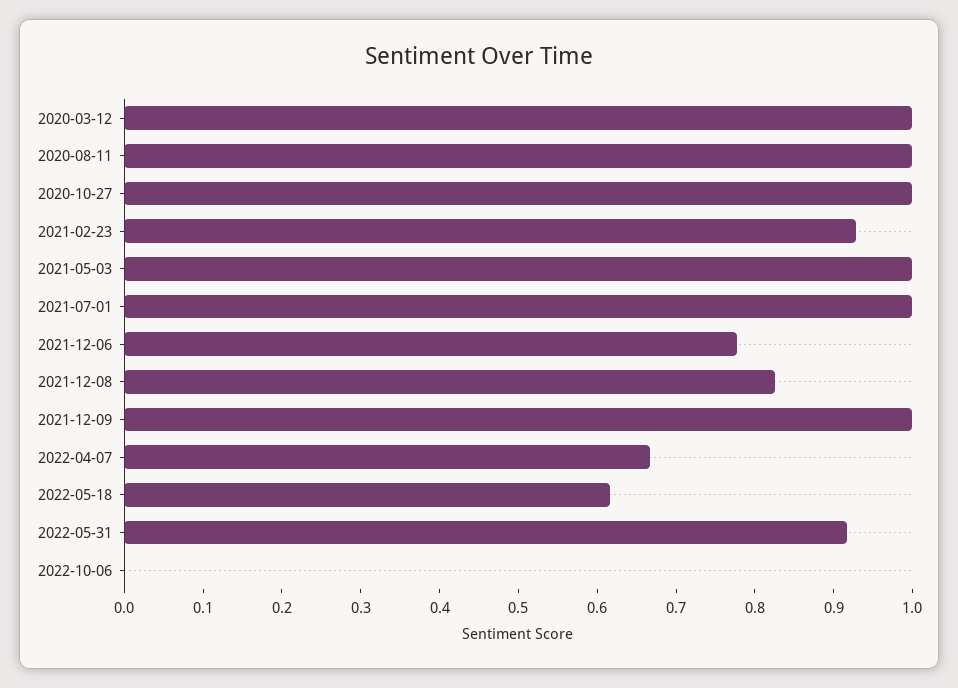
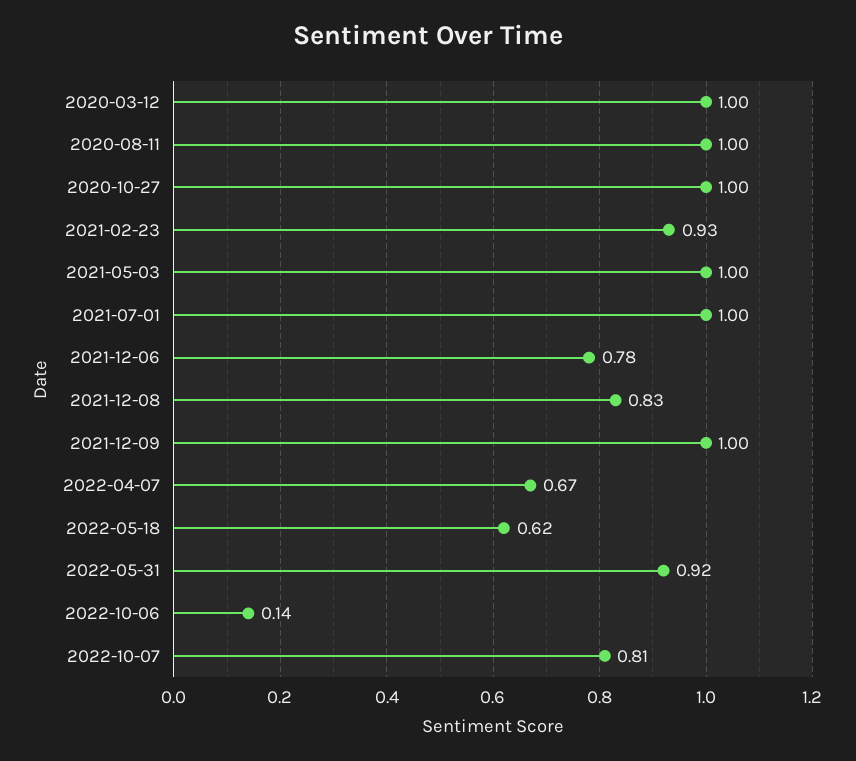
2022-10-06: 0 -> 0.14
2022-10-07: none -> 0.81

